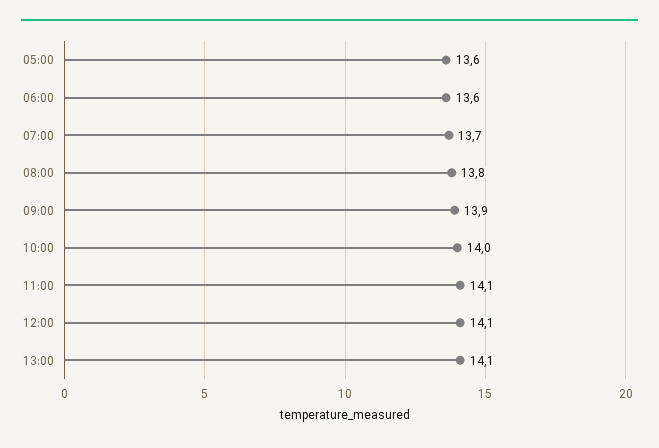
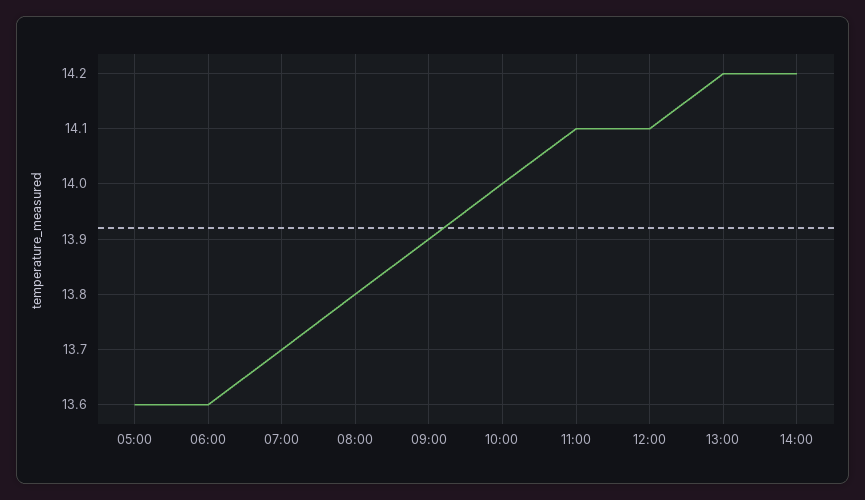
13:00: 14.1 -> 14.2
14:00: none -> 14.2

